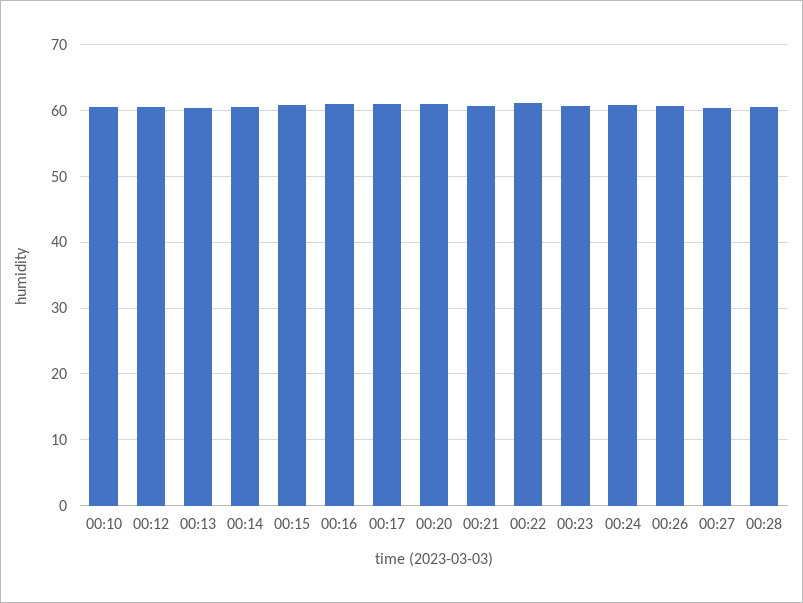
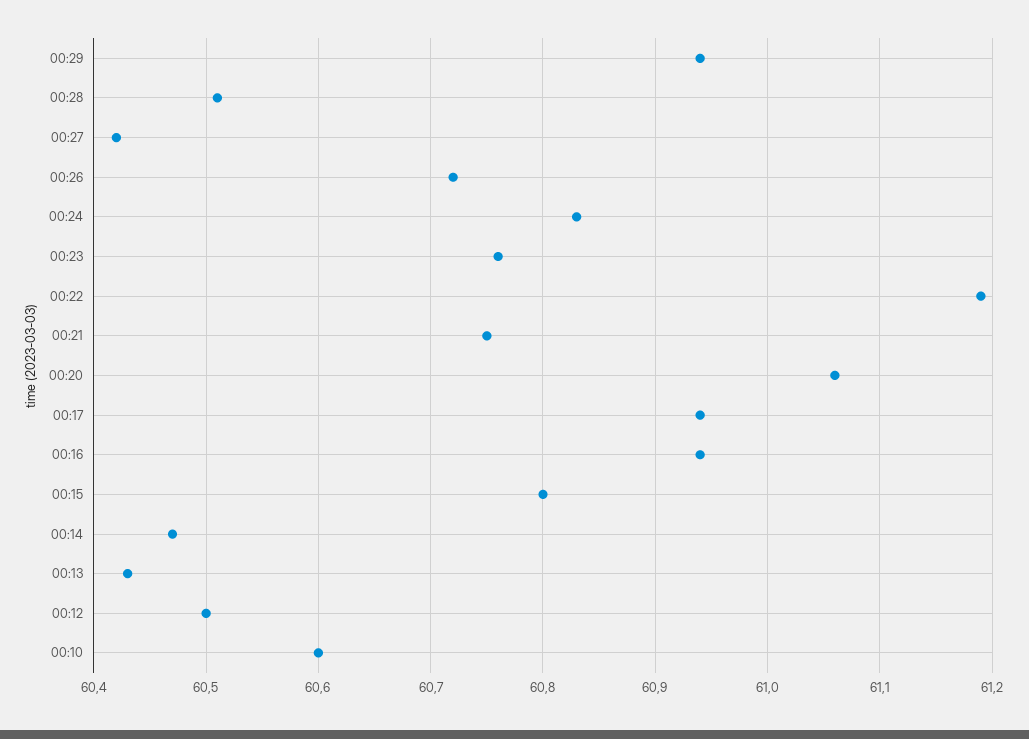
00:29: none -> 60.94

